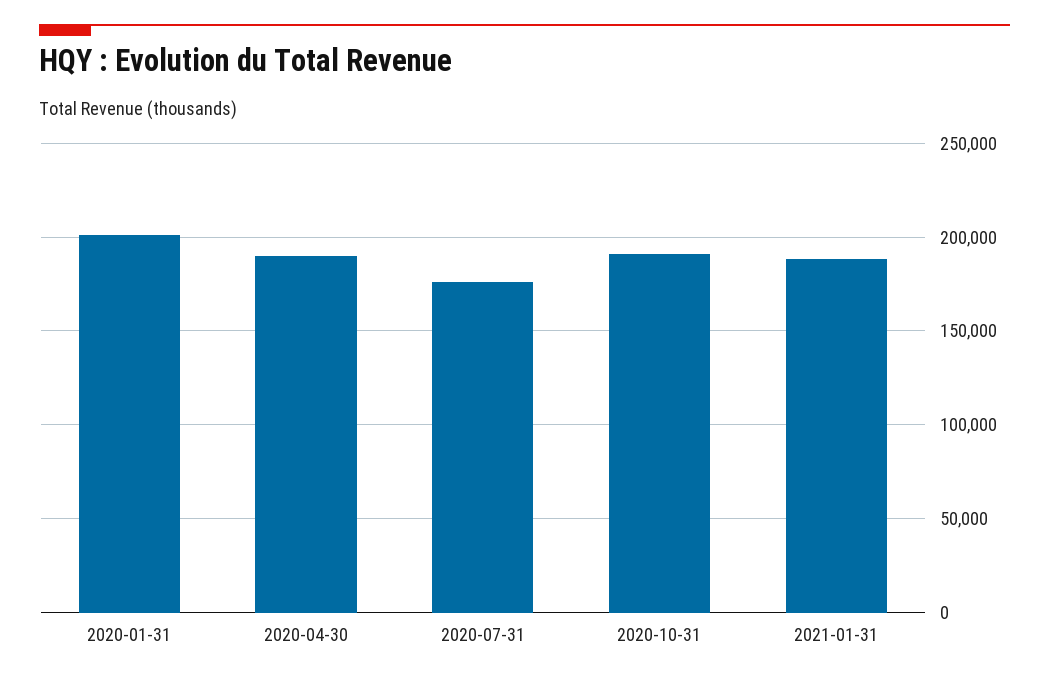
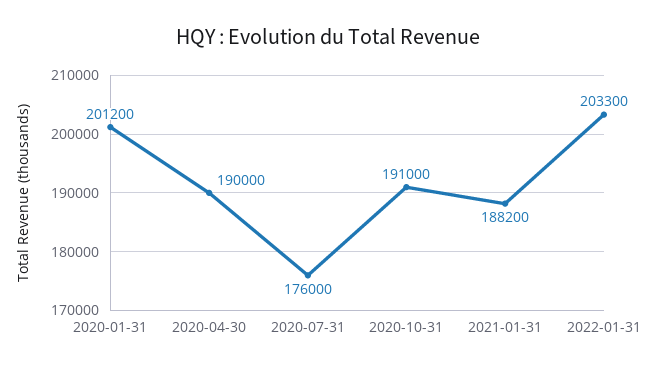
2022-01-31: none -> 203300

